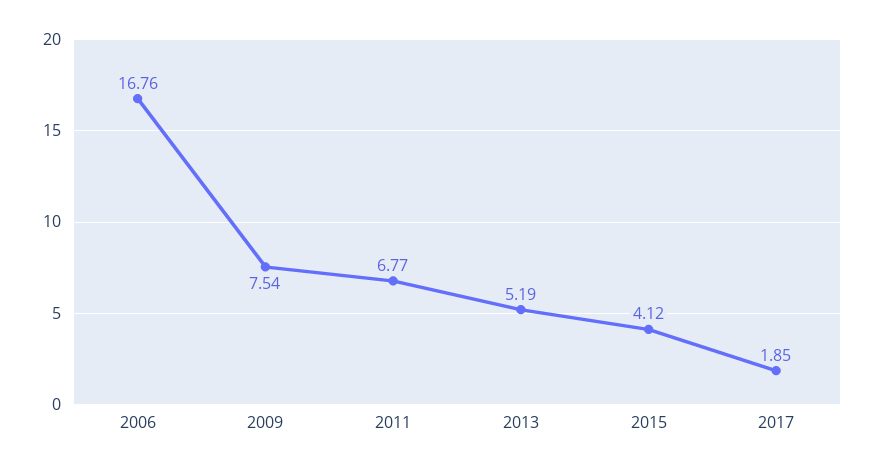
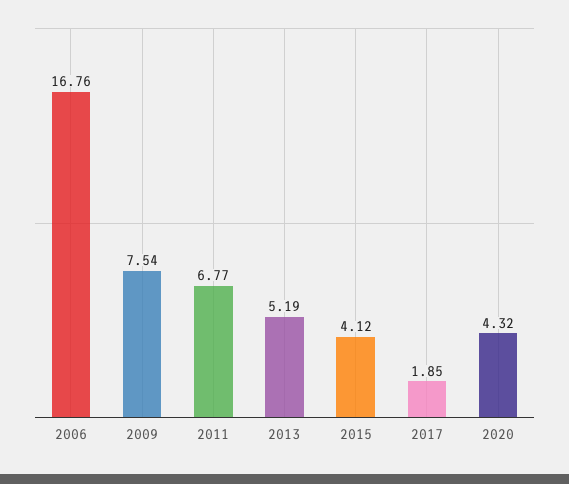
2020: none -> 4.32

